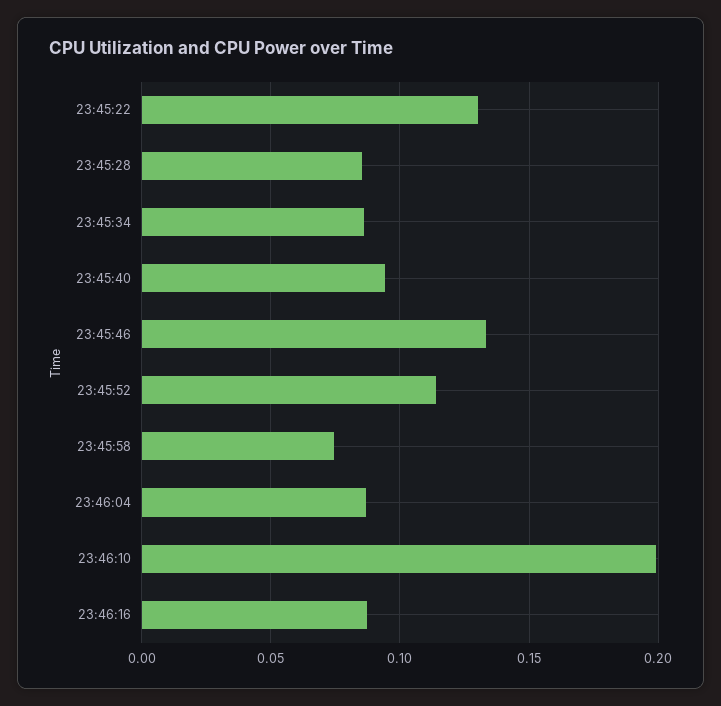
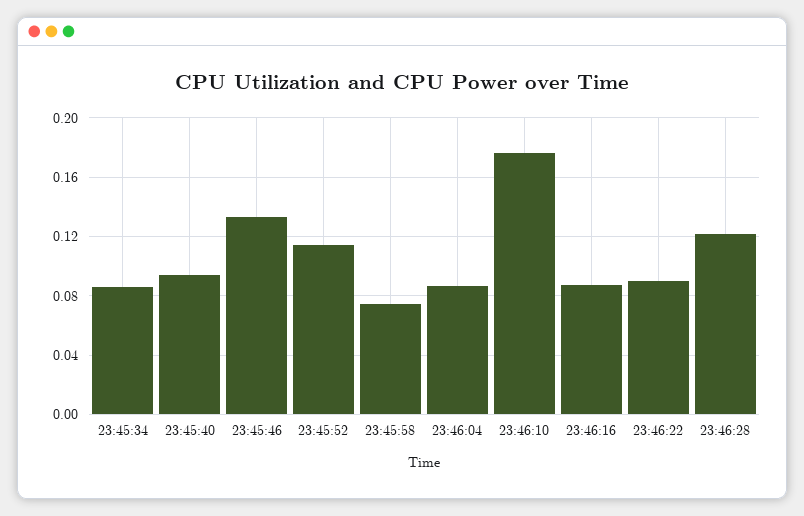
23:45:22: 0.13 -> none
23:45:28: 0.085 -> none
23:46:10: 0.2 -> 0.175
23:46:22: none -> 0.09
23:46:28: none -> 0.12

